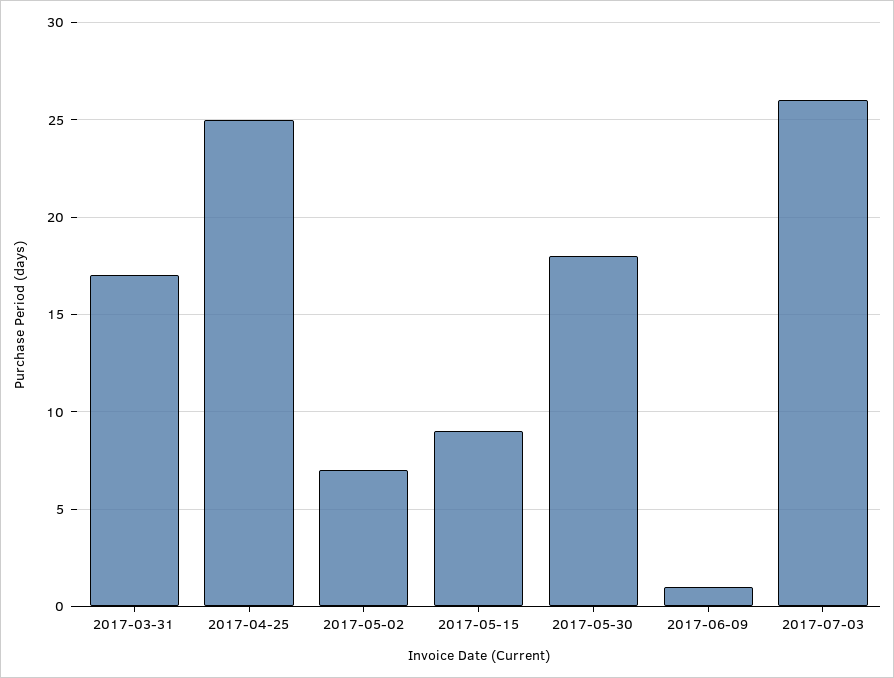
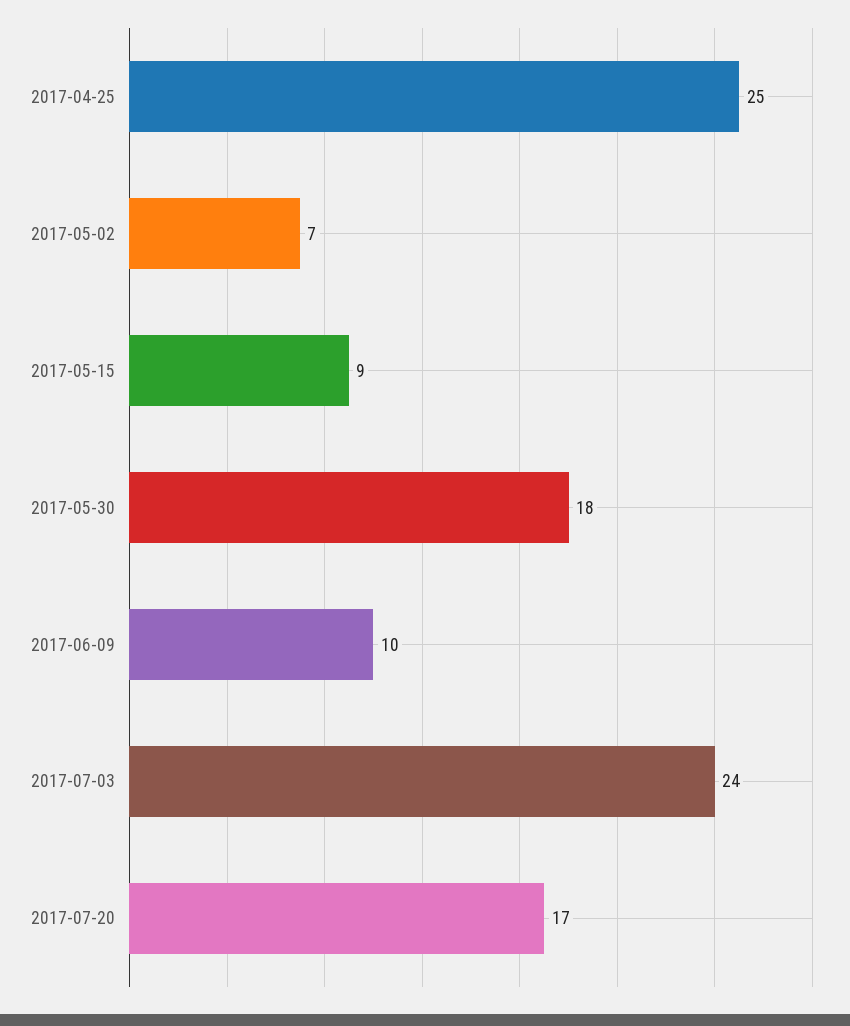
2017-03-31: 17 -> none
2017-06-09: 1 -> 10
2017-07-03: 26 -> 24
2017-07-20: none -> 17

